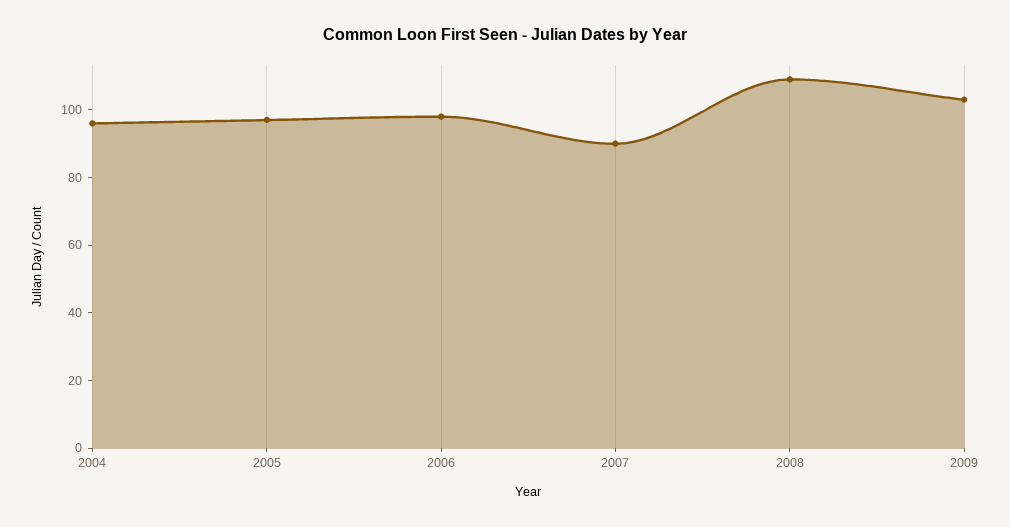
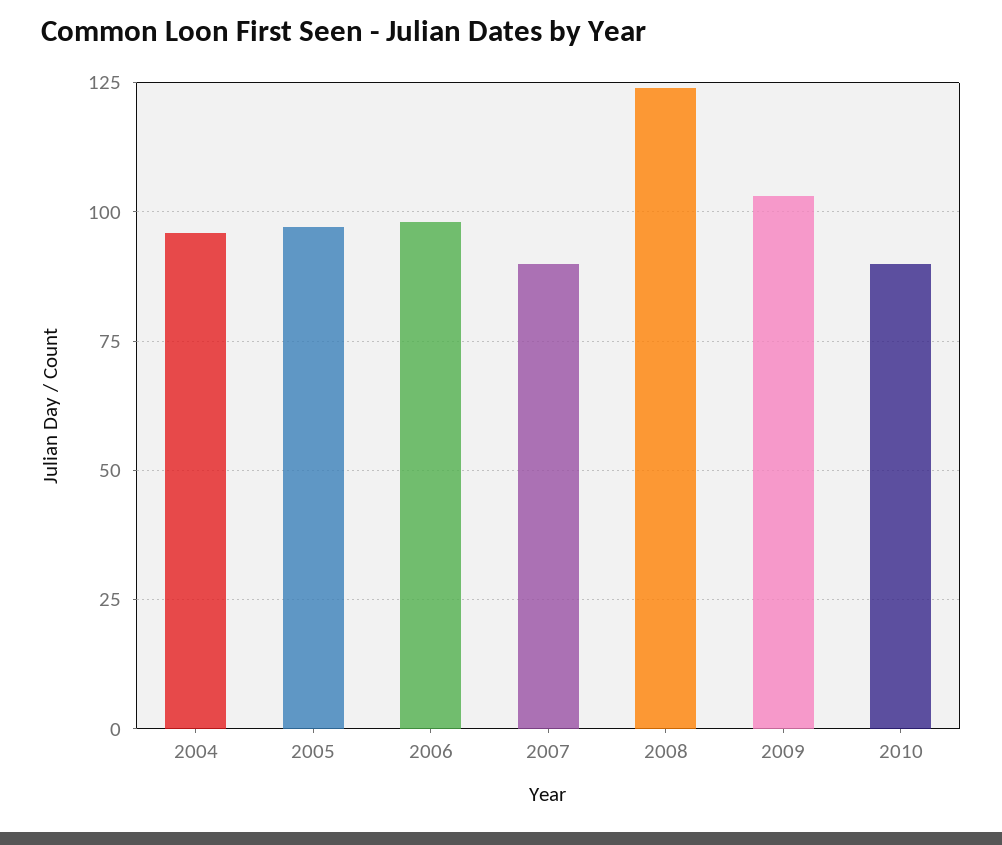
2008: 110 -> 125
2010: none -> 90

